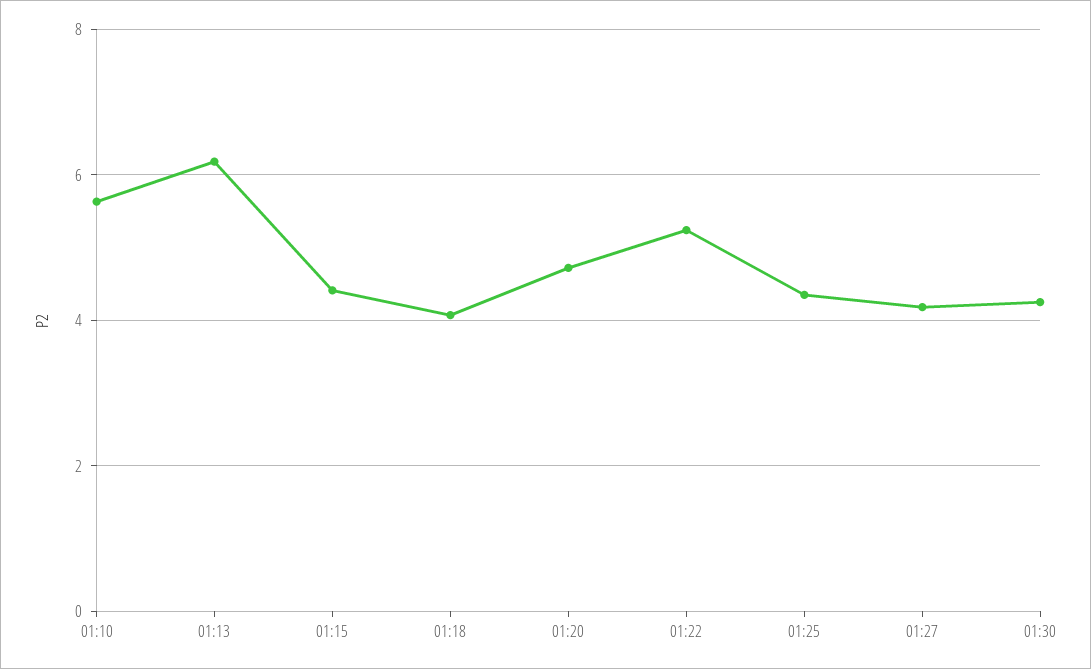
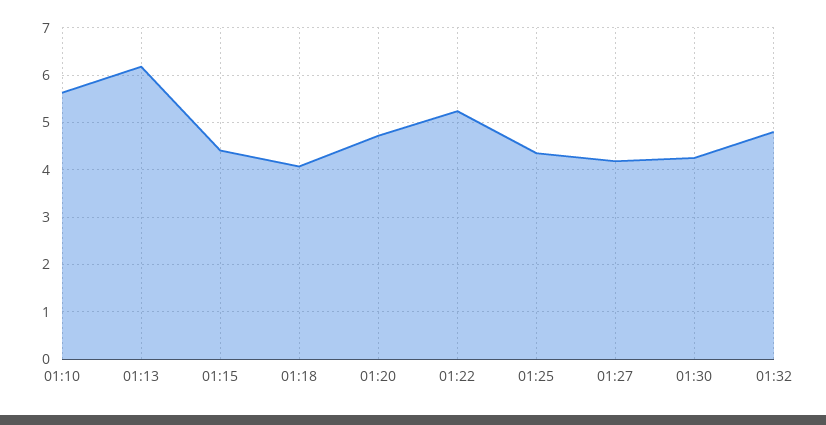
01:32: none -> 4.8

